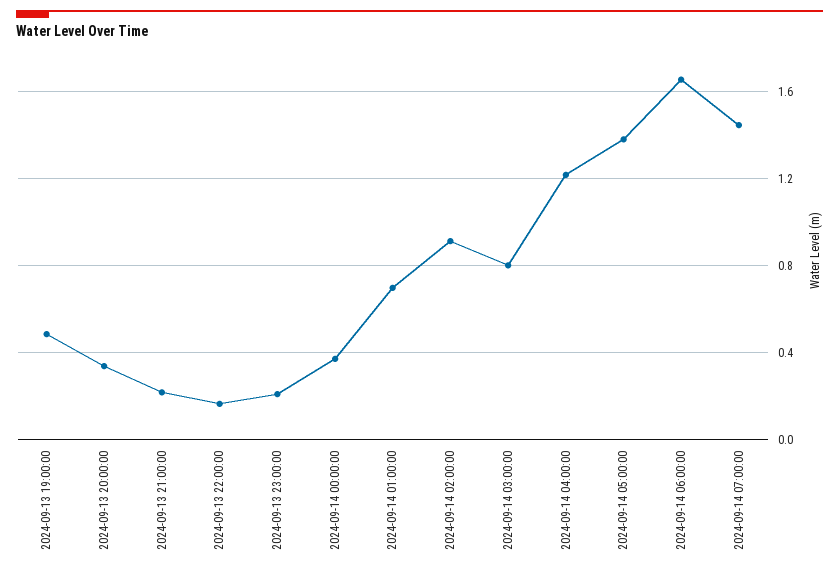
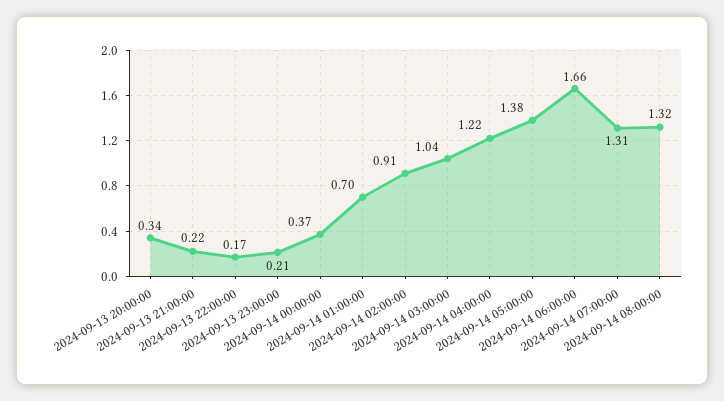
2024-09-13 19:00:00: 0.5 -> none
2024-09-14 03:00:00: 0.8 -> 1.04
2024-09-14 07:00:00: 1.45 -> 1.31
2024-09-14 08:00:00: none -> 1.32

